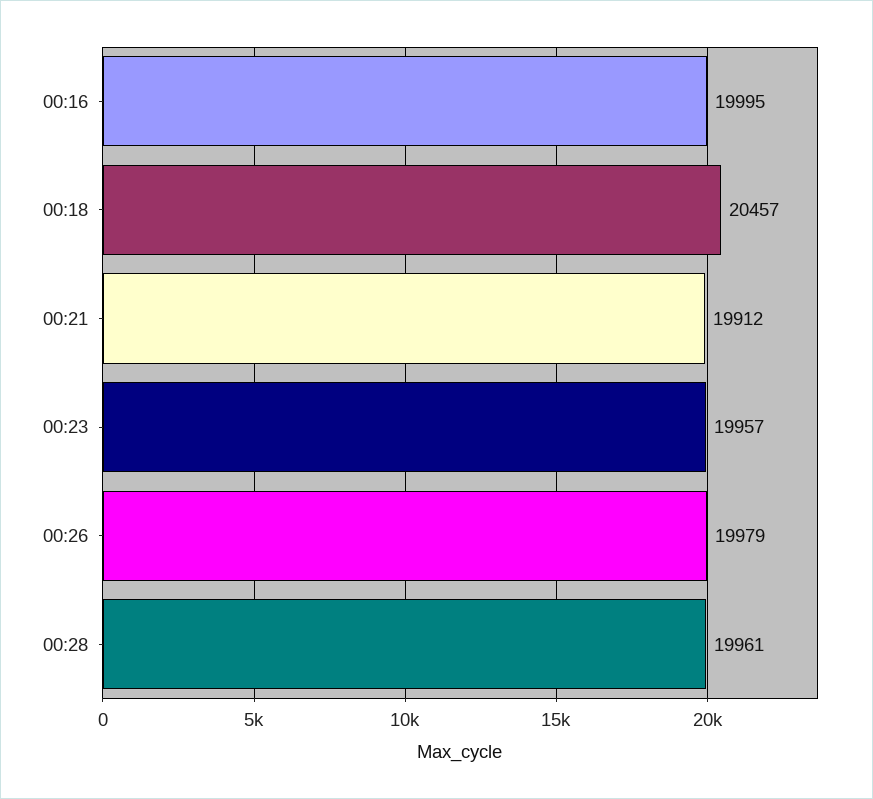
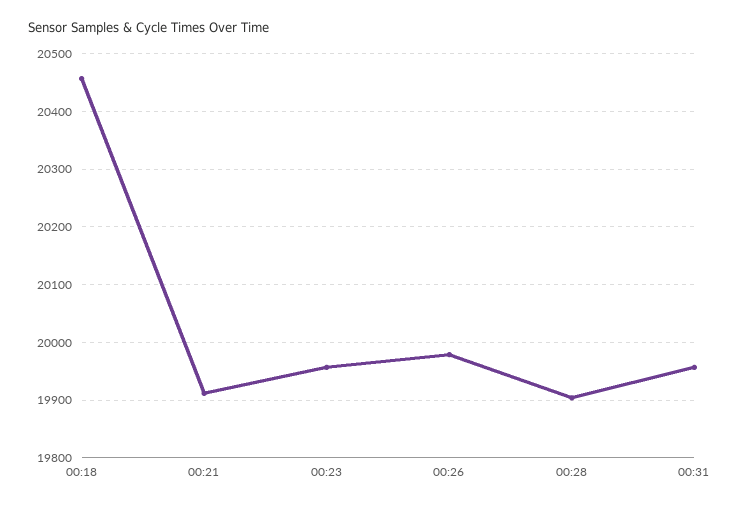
00:16: 19995 -> none
00:28: 19961 -> 19900
00:31: none -> 19960

